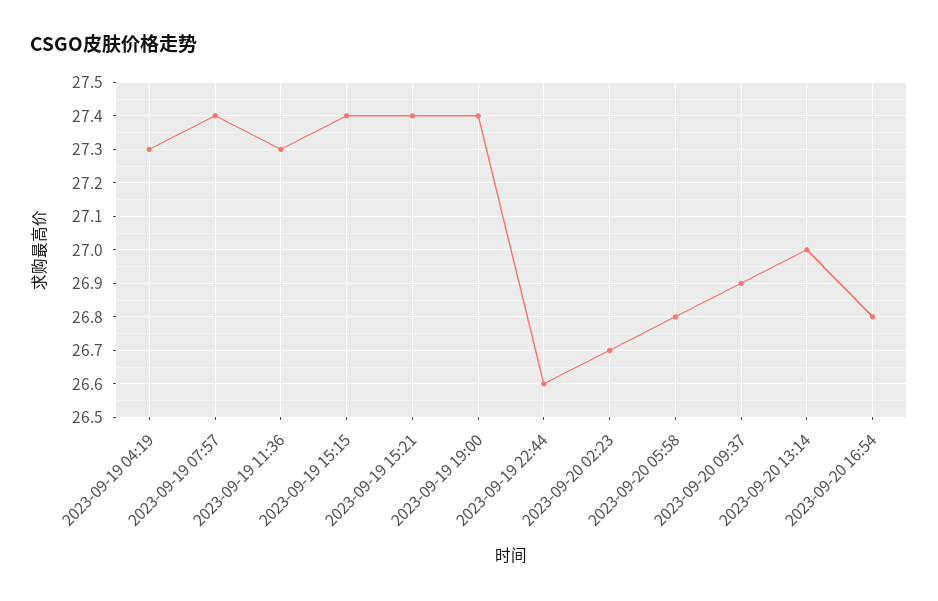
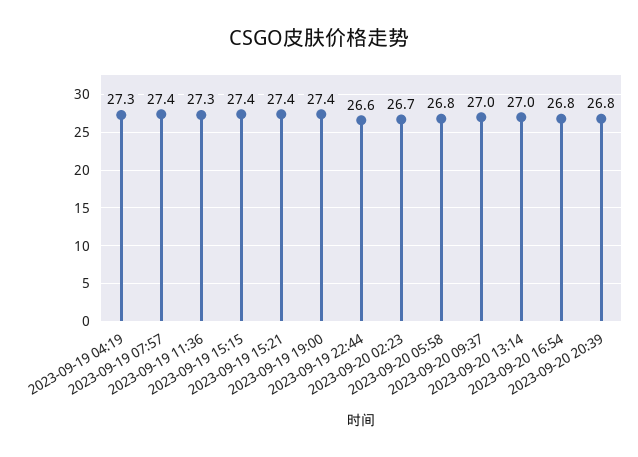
2023-09-20 09:37: 26.9 -> 27
2023-09-20 20:39: none -> 26.8

